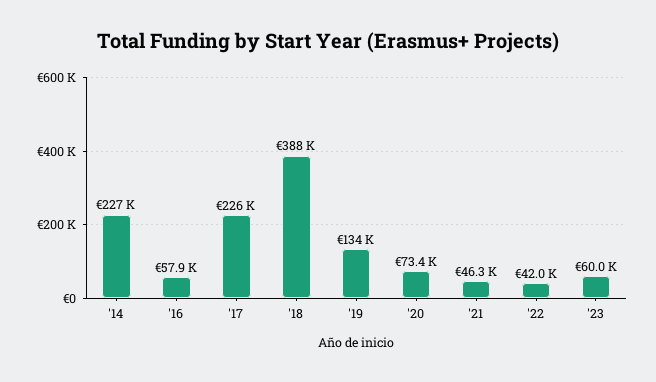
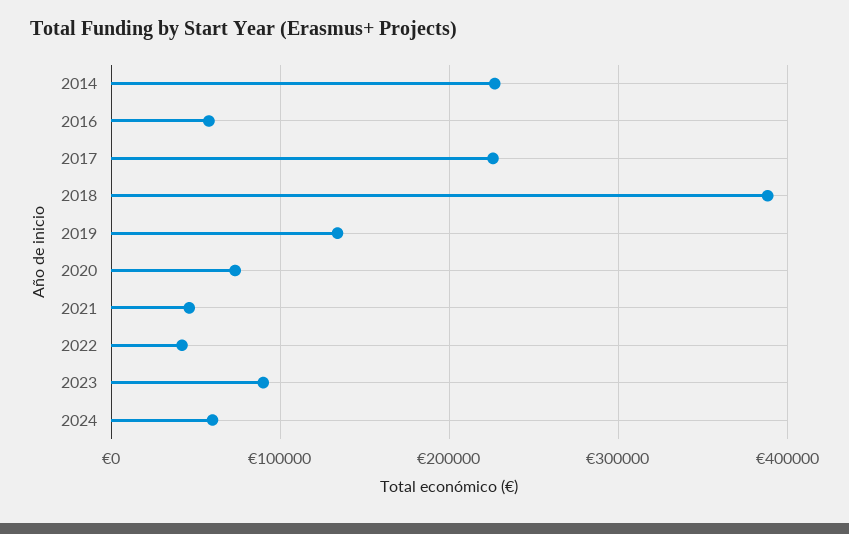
'23: 60000 -> 90000
2024: none -> 60000

